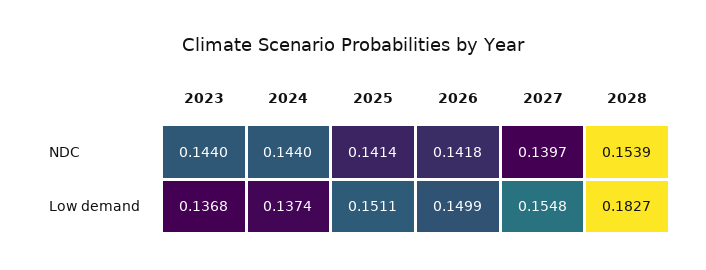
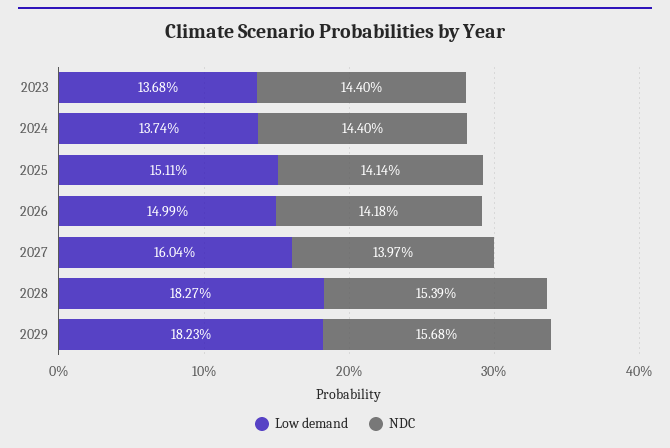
Low demand, 2027: 0.1548 -> 0.1604
Low demand, 2029: none -> 0.1823
NDC, 2029: none -> 0.1568

